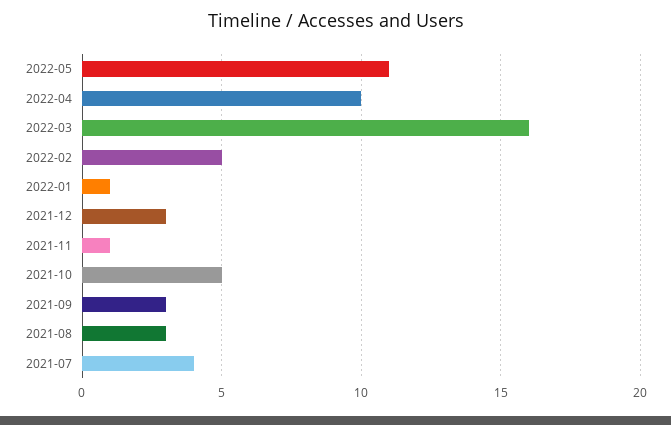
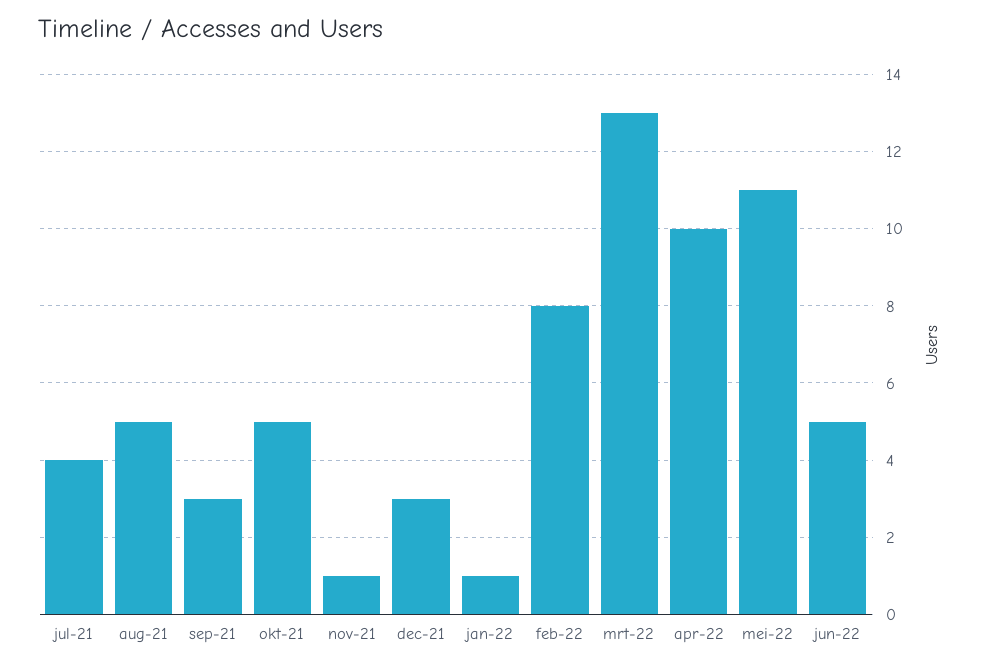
2022-03: 16 -> 13
2022-02: 5 -> 8
2021-08: 3 -> 5
jun-22: none -> 5

